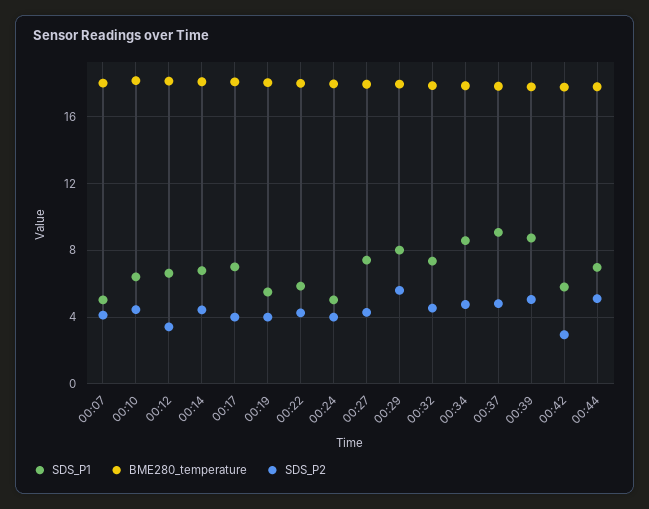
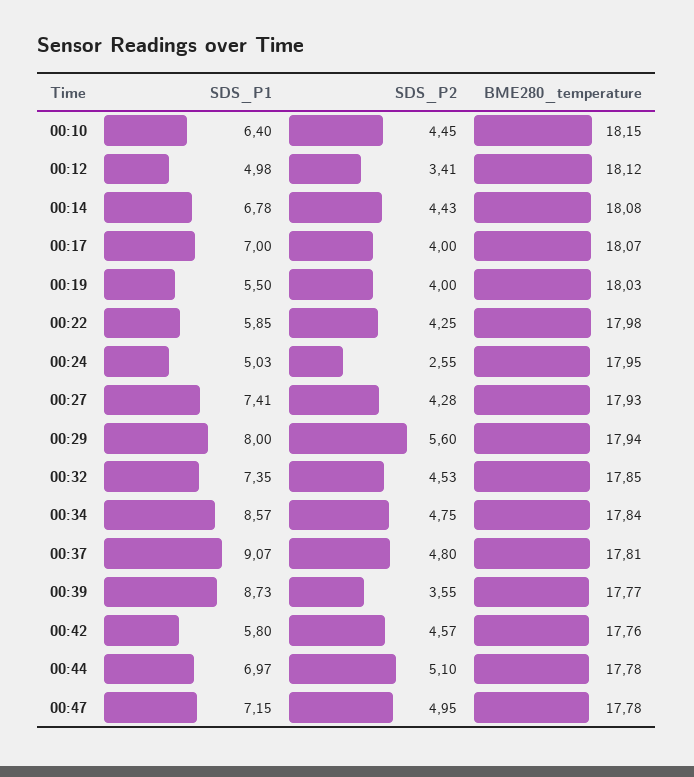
SDS_P1, 00:07: 5 -> none
BME280_temperature, 00:07: 18 -> none
SDS_P2, 00:07: 4 -> none
SDS_P1, 00:12: 6.5 -> 4.98
SDS_P2, 00:24: 4 -> 2.55
SDS_P2, 00:39: 5 -> 3.55
SDS_P2, 00:42: 3 -> 4.57
SDS_P1, 00:47: none -> 7.15
SDS_P2, 00:47: none -> 4.95
BME280_temperature, 00:47: none -> 17.78

